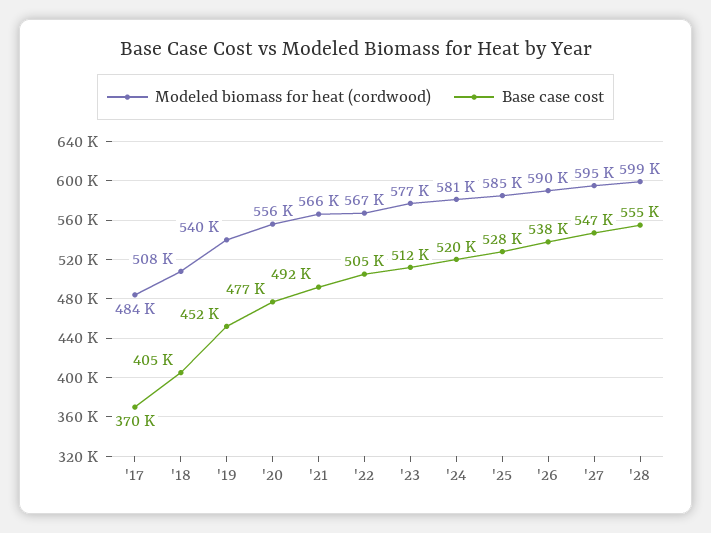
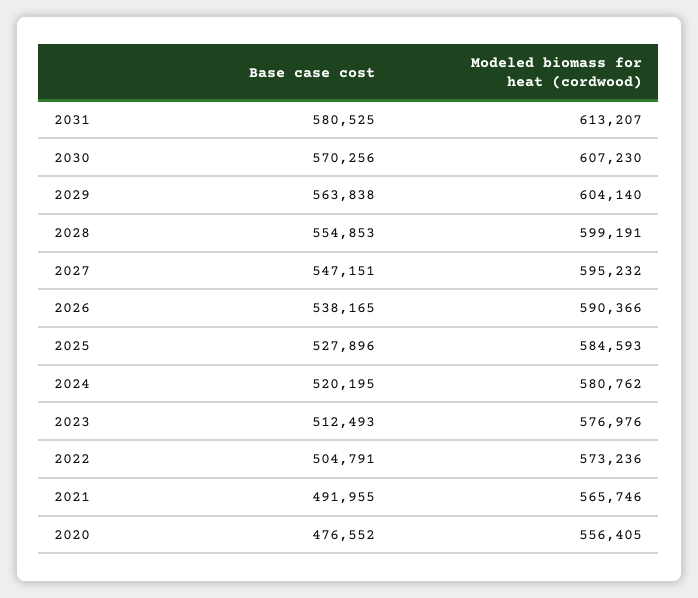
Modeled biomass for heat (cordwood), '17: 484000 -> none
Base case cost, '17: 370000 -> none
Modeled biomass for heat (cordwood), '18: 508000 -> none
Base case cost, '18: 405000 -> none
Modeled biomass for heat (cordwood), '19: 540000 -> none
Base case cost, '19: 452000 -> none
Modeled biomass for heat (cordwood), '22: 567000 -> 573236
Base case cost, 2031: none -> 580525
Modeled biomass for heat (cordwood), 2031: none -> 613207
Base case cost, 2030: none -> 570256
Modeled biomass for heat (cordwood), 2030: none -> 607230
Base case cost, 2029: none -> 563838
Modeled biomass for heat (cordwood), 2029: none -> 604140

